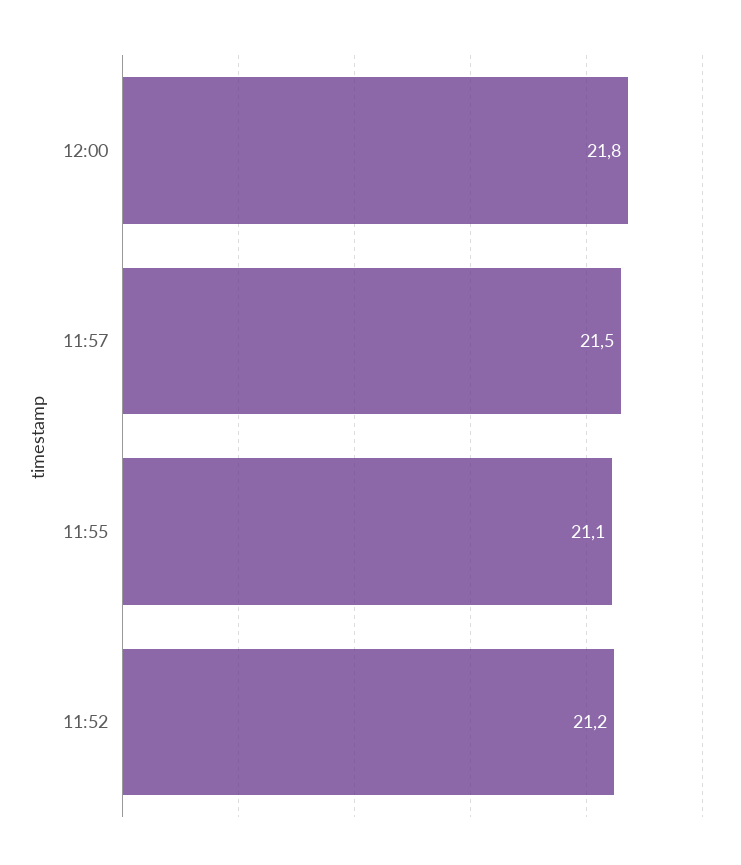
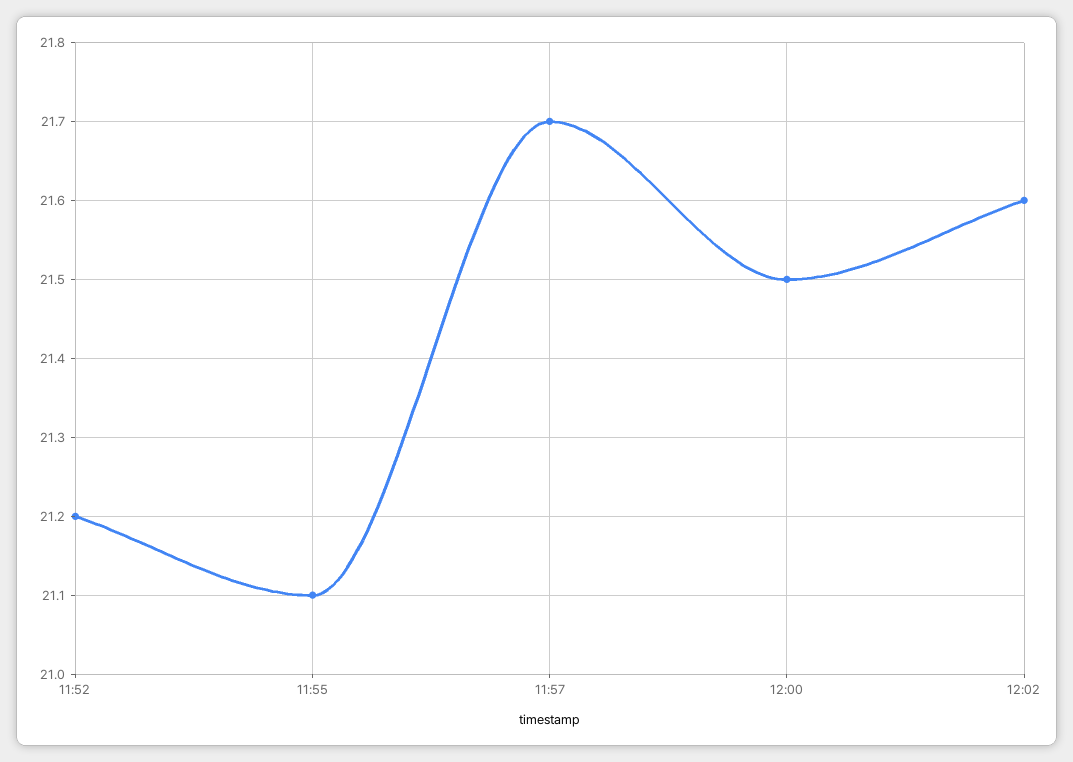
12:00: 21.8 -> 21.5
11:57: 21.5 -> 21.7
12:02: none -> 21.6

